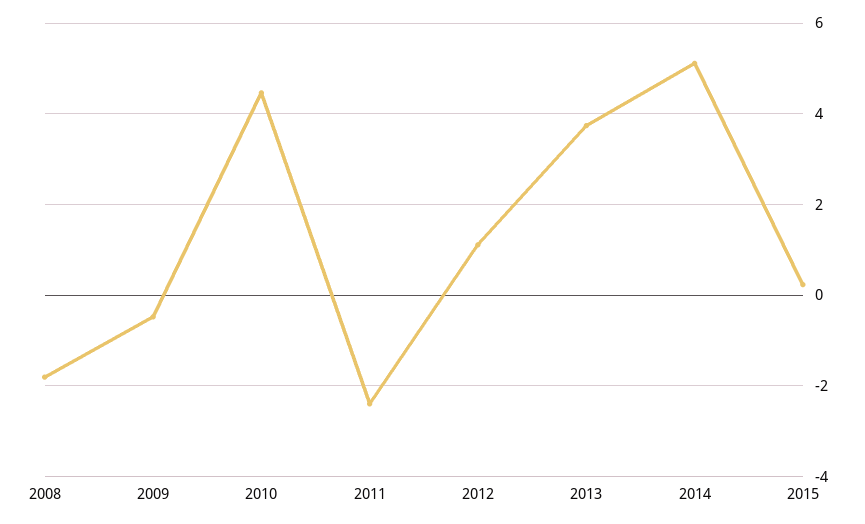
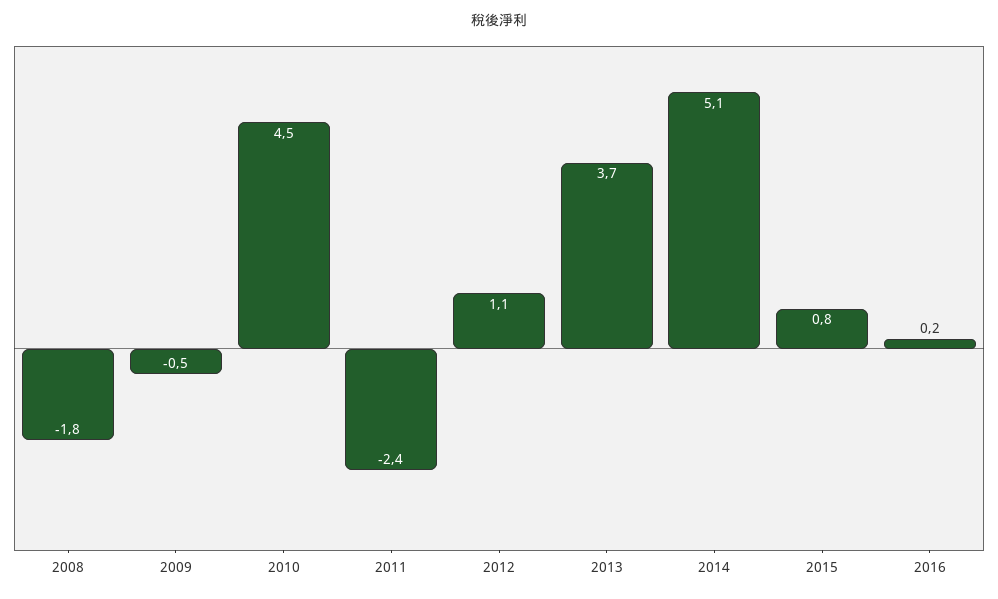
2015: 0.2 -> 0.8
2016: none -> 0.2

